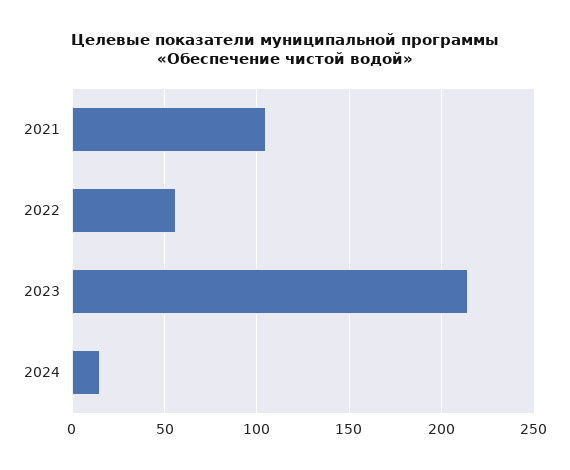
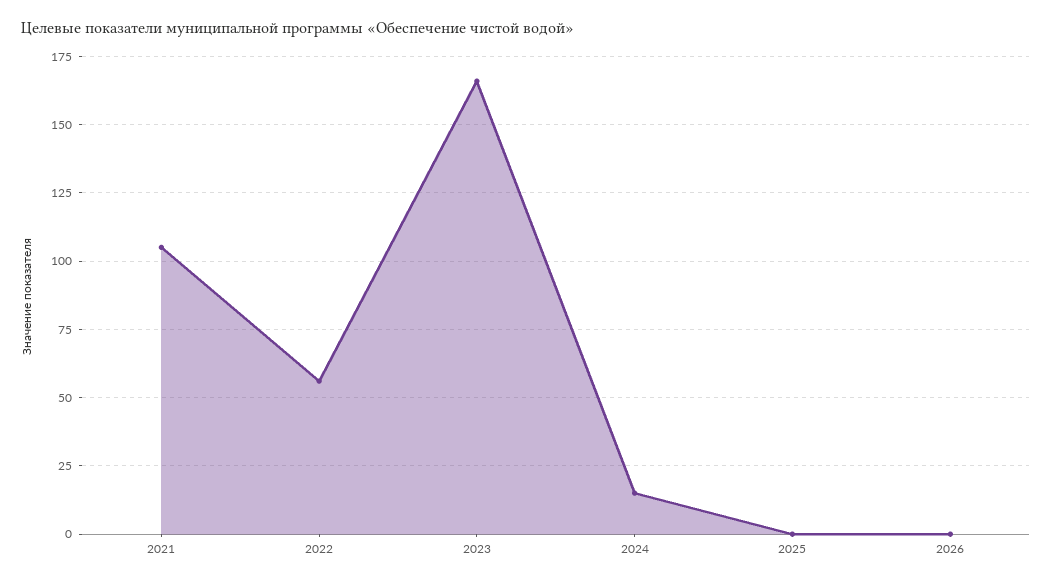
2023: 215 -> 165
2025: none -> 0
2026: none -> 0

